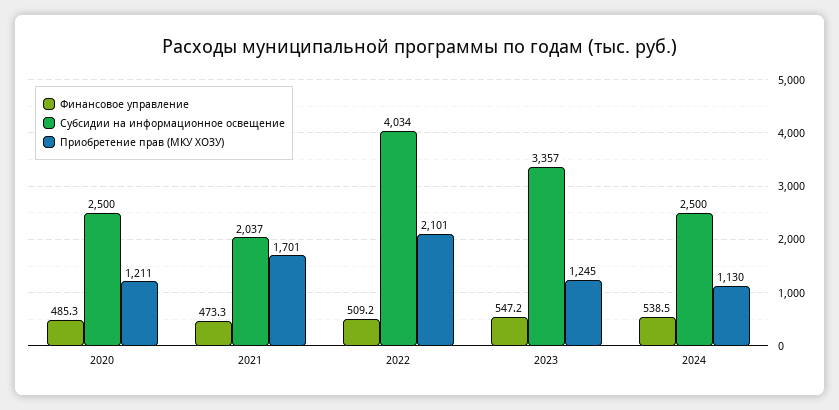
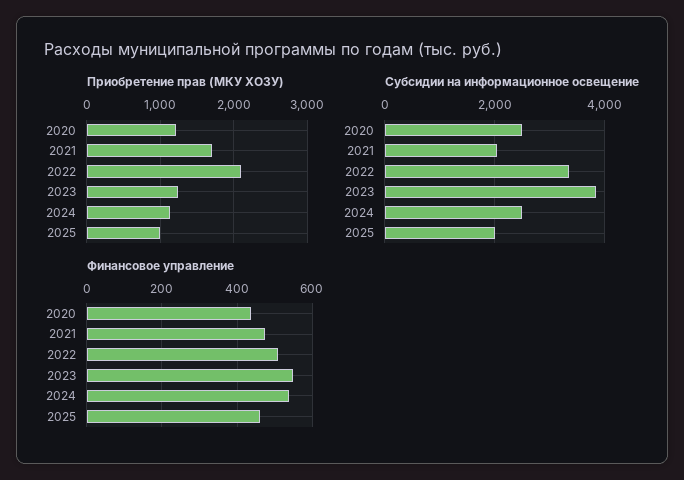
Финансовое управление, 2020: 485.3 -> 440
Субсидии на информационное освещение, 2022: 4034 -> 3400
Субсидии на информационное освещение, 2023: 3357 -> 3800
Приобретение прав (МКУ ХОЗУ), 2025: none -> 1000
Субсидии на информационное освещение, 2025: none -> 2000
Финансовое управление, 2025: none -> 460

